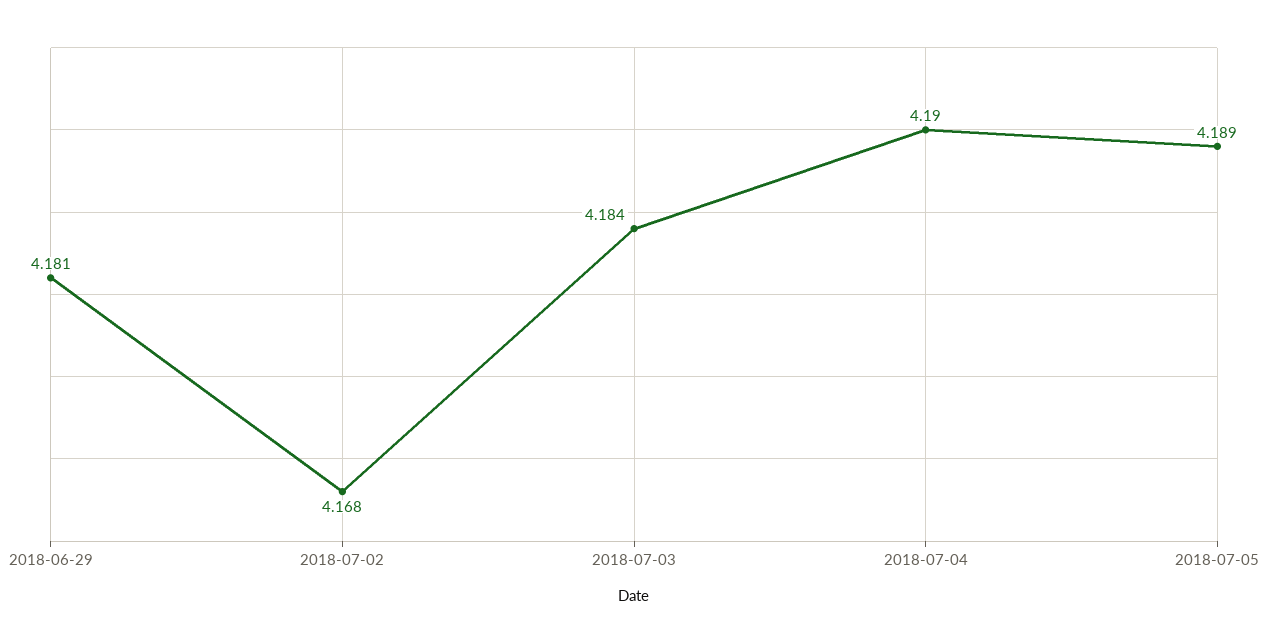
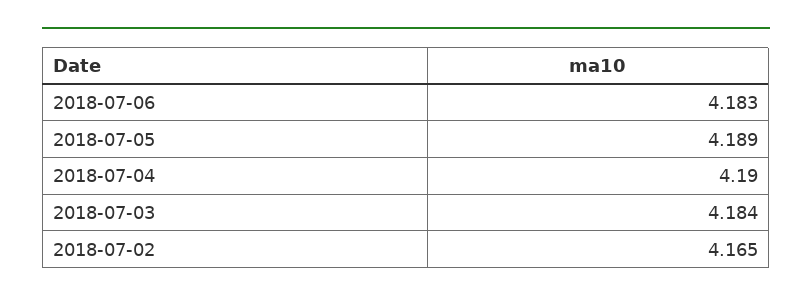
2018-06-29: 4.181 -> none
2018-07-02: 4.168 -> 4.165
2018-07-06: none -> 4.183

